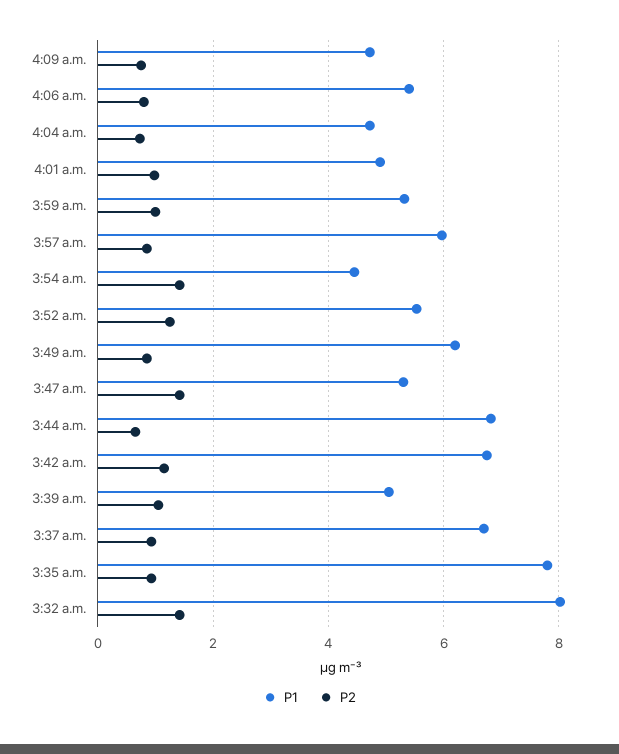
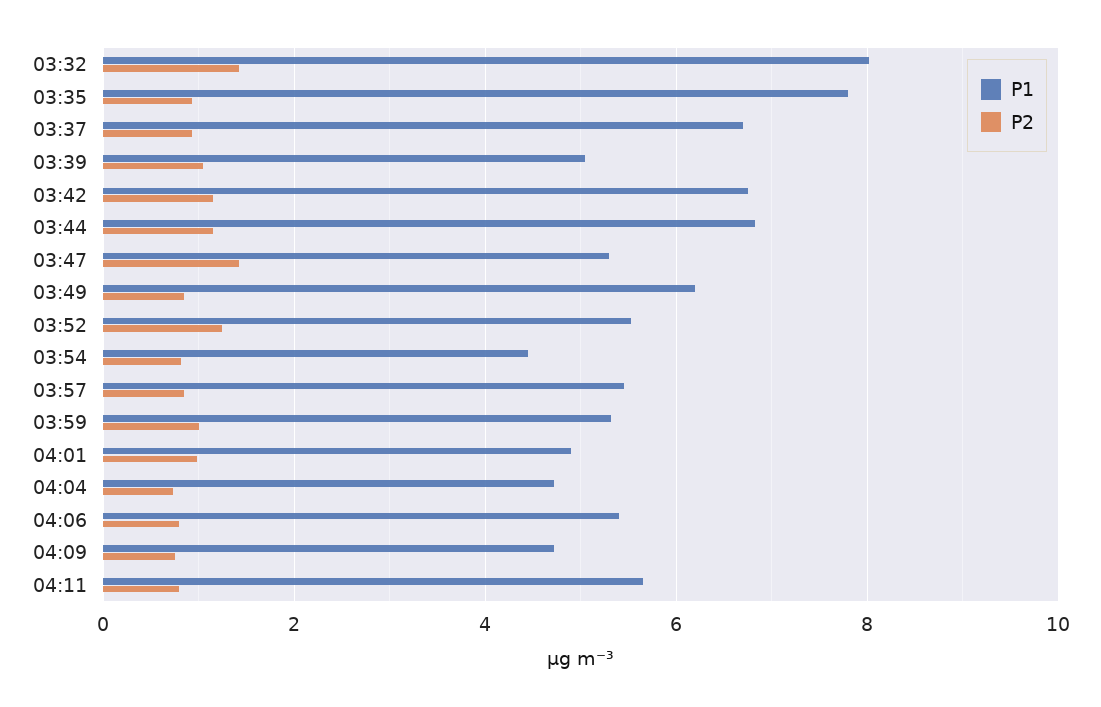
P1, 3:57 a.m.: 6 -> 5.4
P2, 3:54 a.m.: 1.4 -> 0.8
P2, 3:44 a.m.: 0.6 -> 1.2
P1, 04:11: none -> 5.6
P2, 04:11: none -> 0.8

